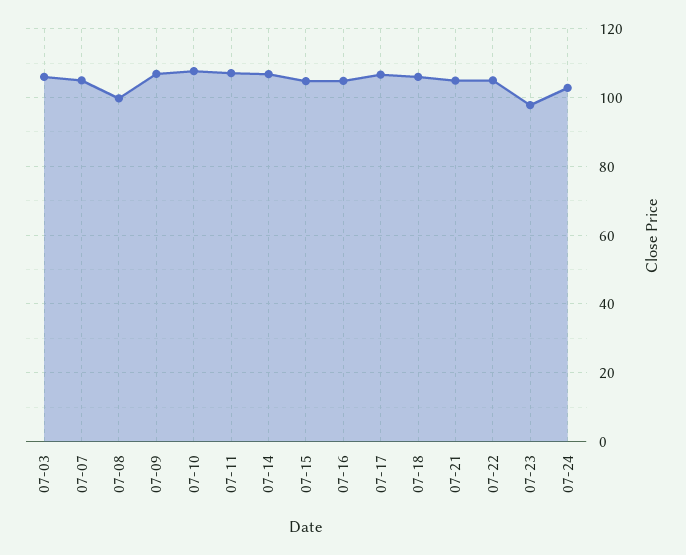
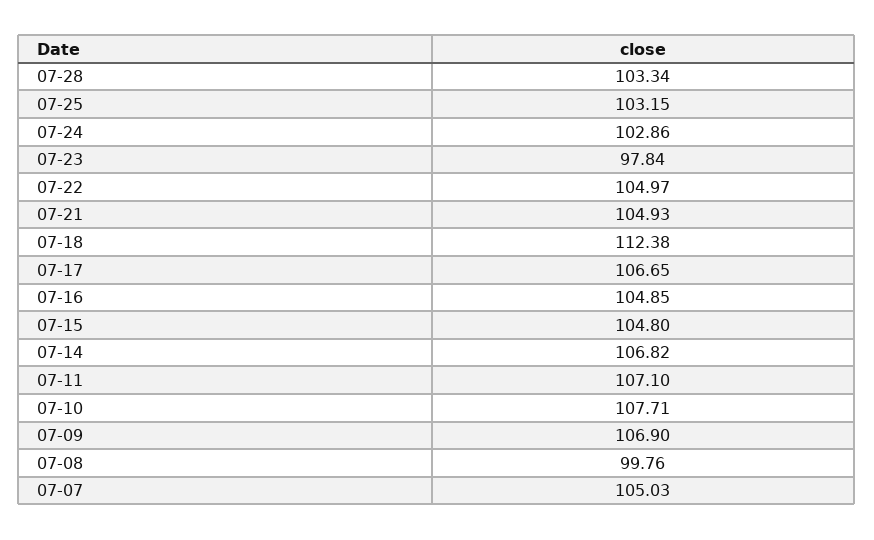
07-03: 106 -> none
07-18: 106 -> 112.38
07-28: none -> 103.34
07-25: none -> 103.15

